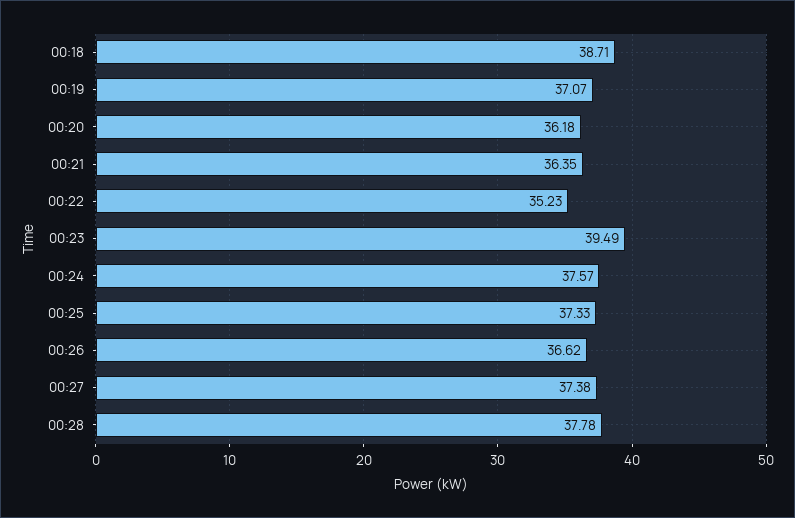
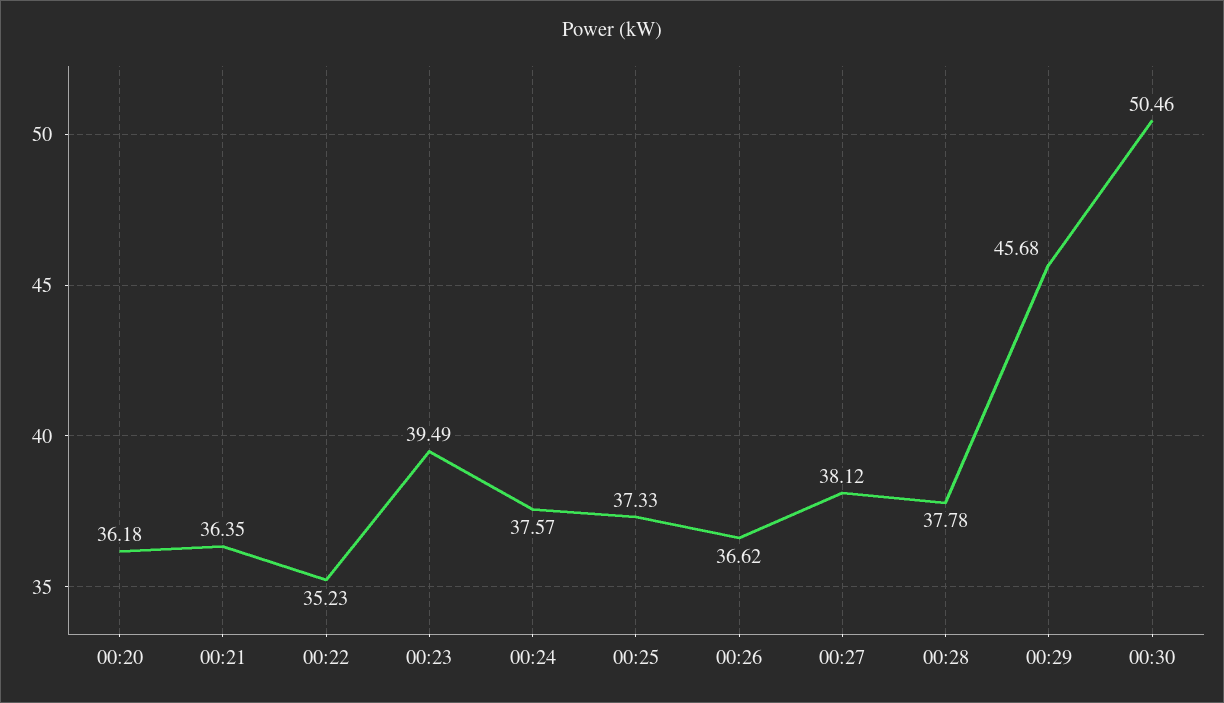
00:18: 38.71 -> none
00:19: 37.07 -> none
00:27: 37.38 -> 38.12
00:29: none -> 45.68
00:30: none -> 50.46

